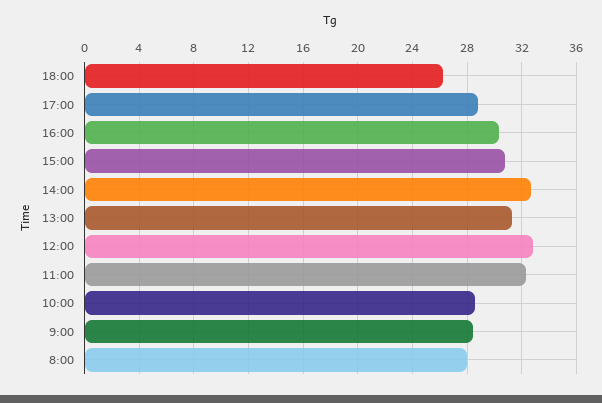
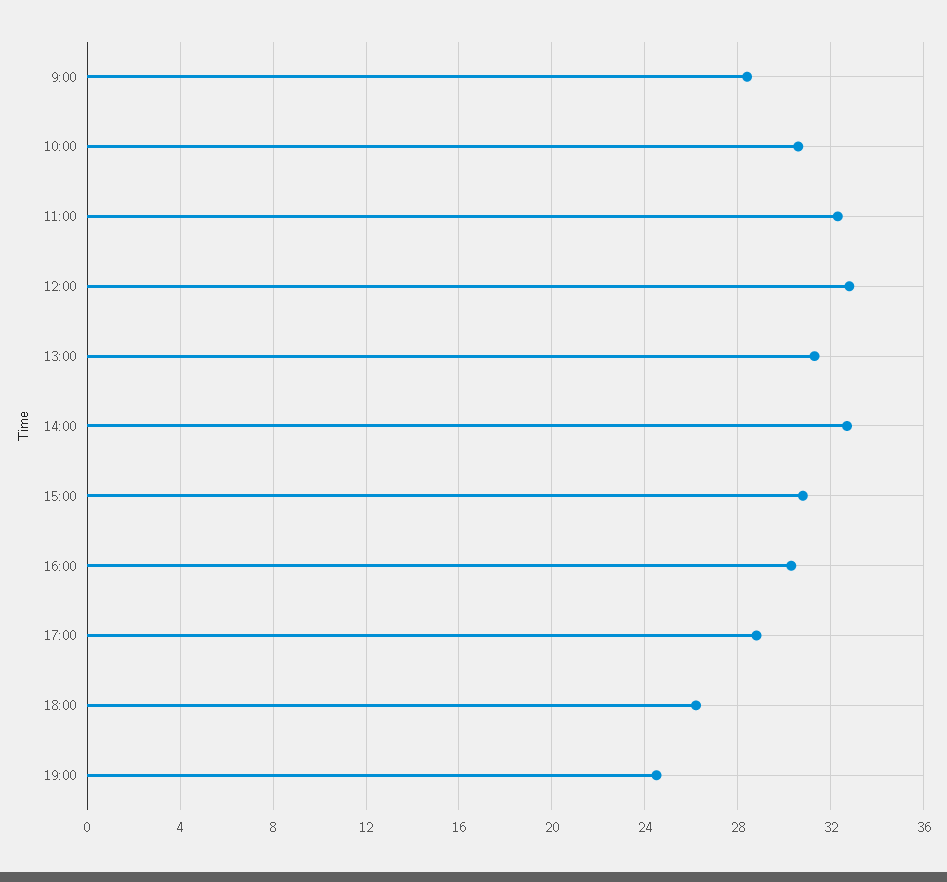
10:00: 28.5 -> 30.5
8:00: 28 -> none
19:00: none -> 24.5

